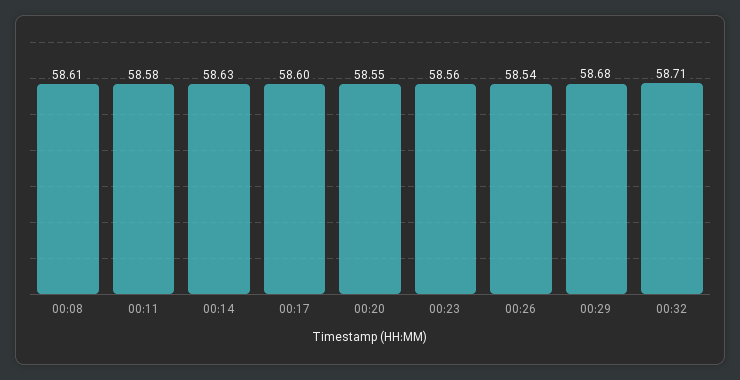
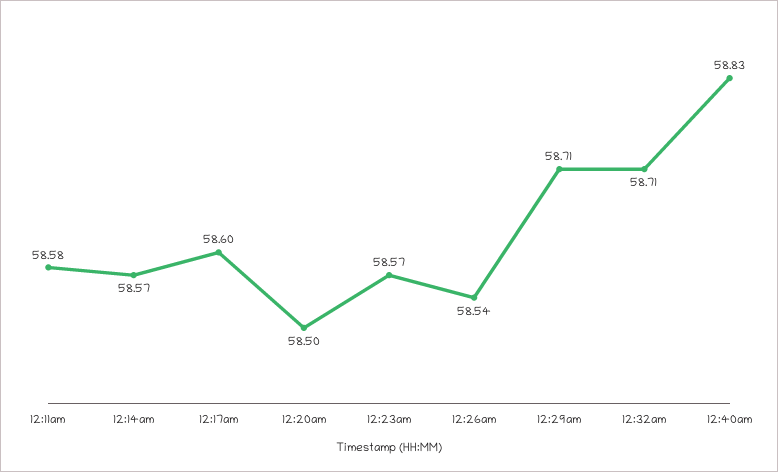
00:08: 58.61 -> none
00:14: 58.63 -> 58.57
00:20: 58.55 -> 58.5
00:23: 58.56 -> 58.57
00:29: 58.68 -> 58.71
12:40am: none -> 58.83

